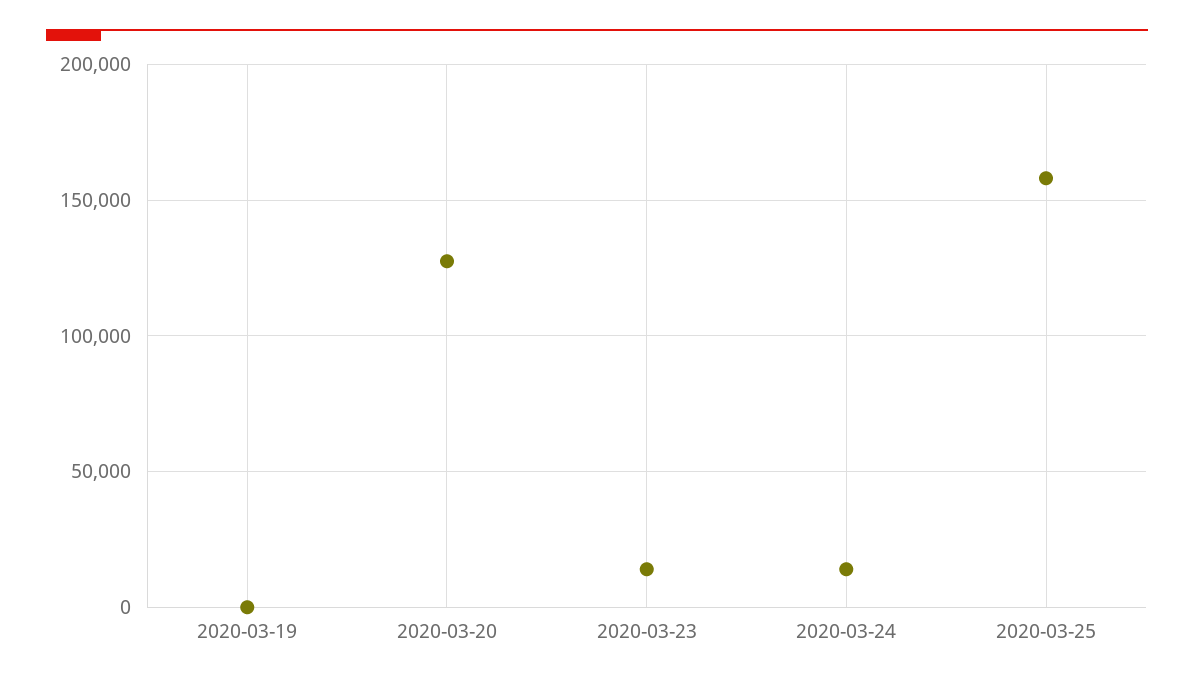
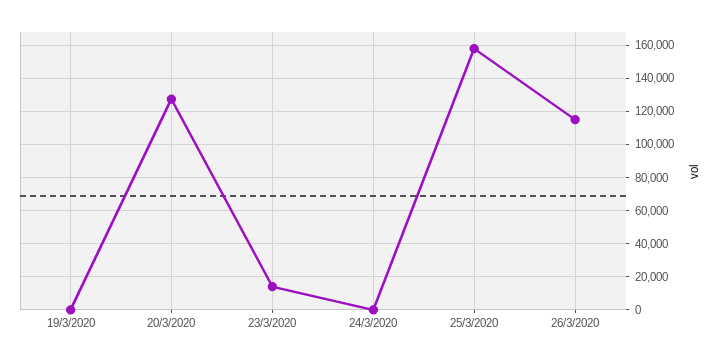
2020-03-24: 15000 -> 0
26/3/2020: none -> 115000

